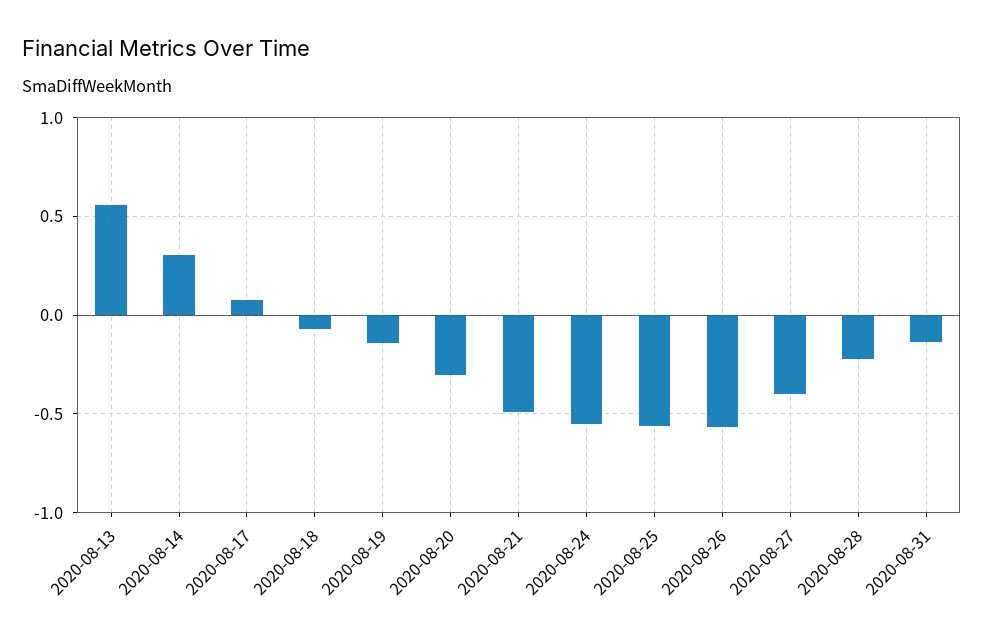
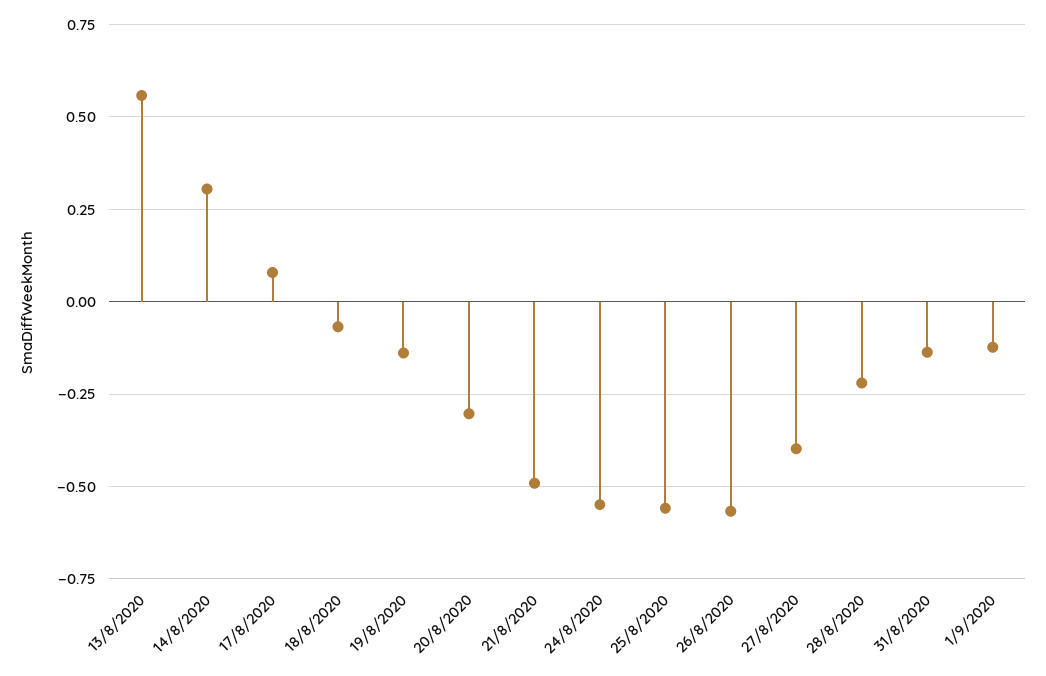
1/9/2020: none -> -0.125

